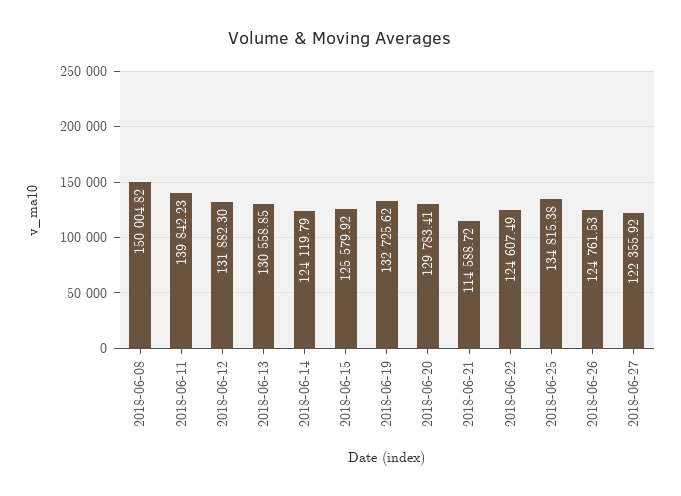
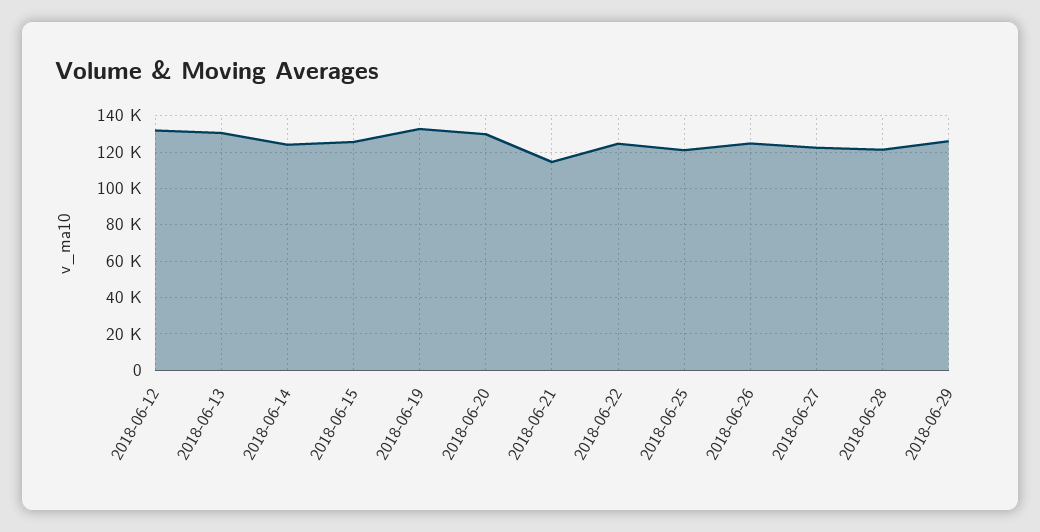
2018-06-08: 150004.82 -> none
2018-06-11: 139842.23 -> none
2018-06-25: 134815.38 -> 120000
2018-06-28: none -> 120000
2018-06-29: none -> 125000

